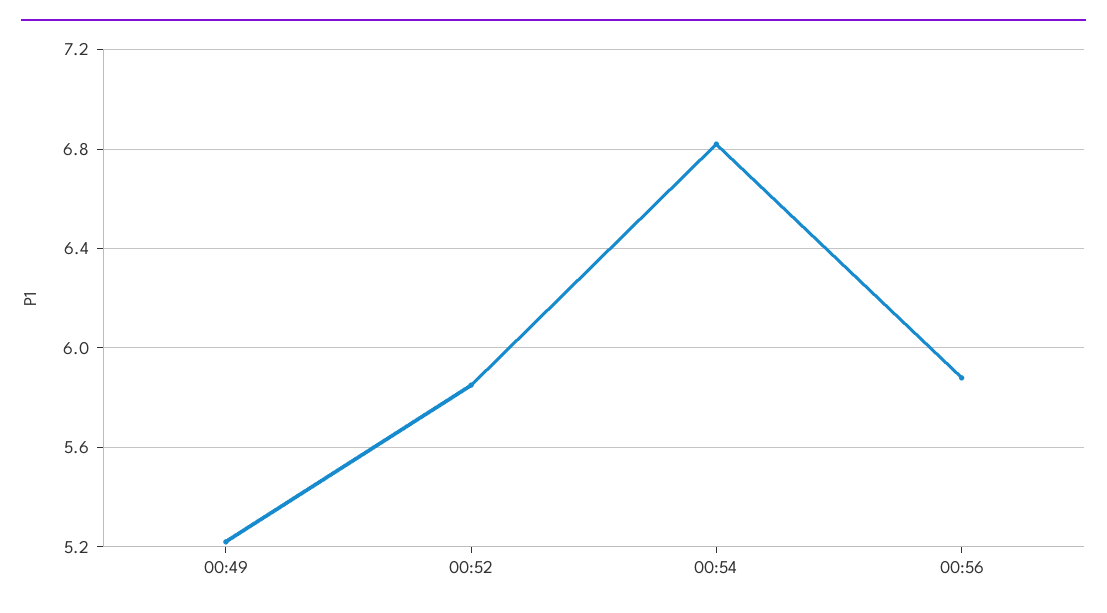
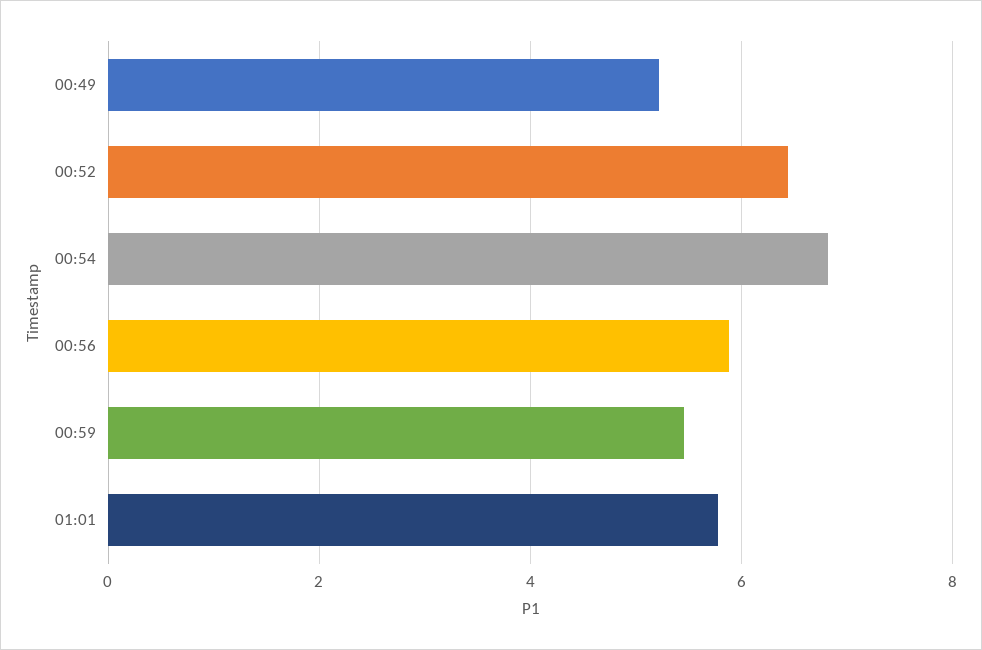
00:52: 5.85 -> 6.4
00:59: none -> 5.4
01:01: none -> 5.8

